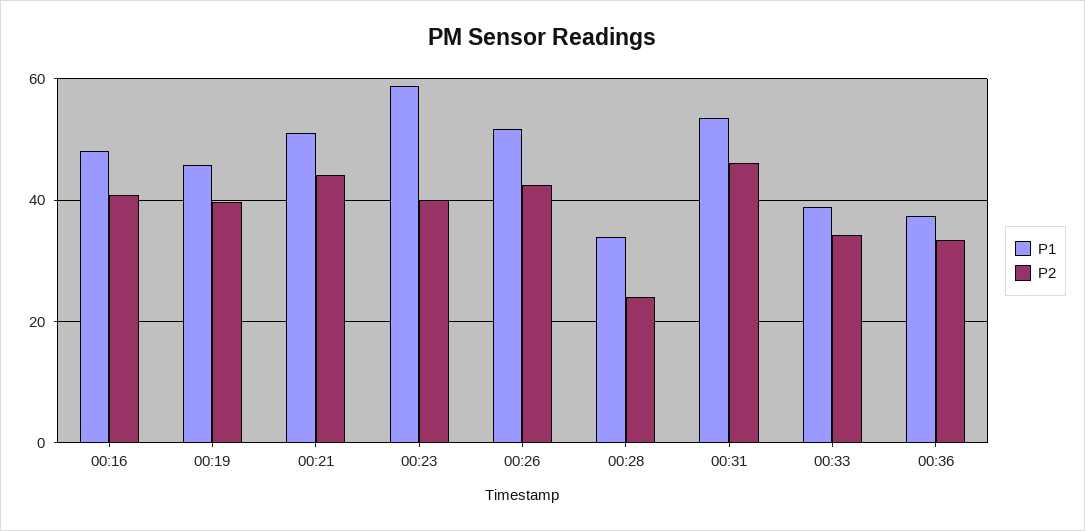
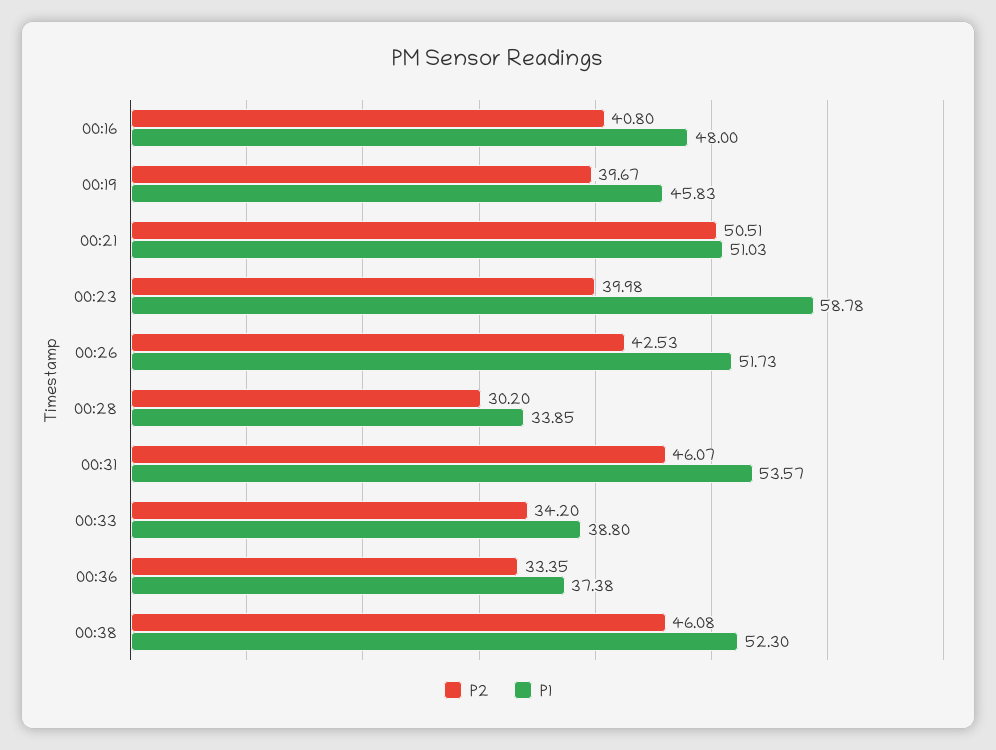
P2, 00:21: 44 -> 50.51
P2, 00:28: 24 -> 30.2
P2, 00:38: none -> 46.08
P1, 00:38: none -> 52.3

